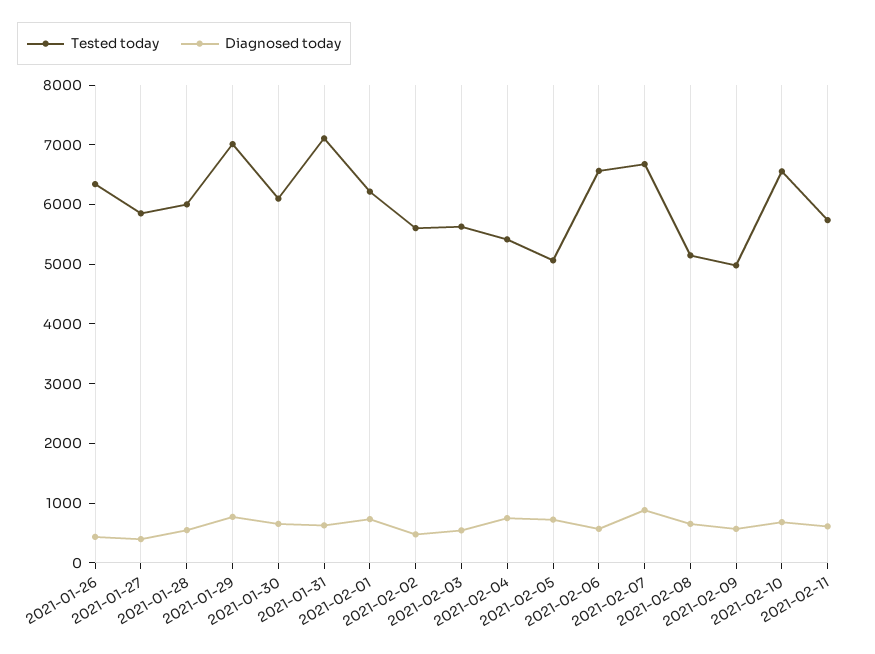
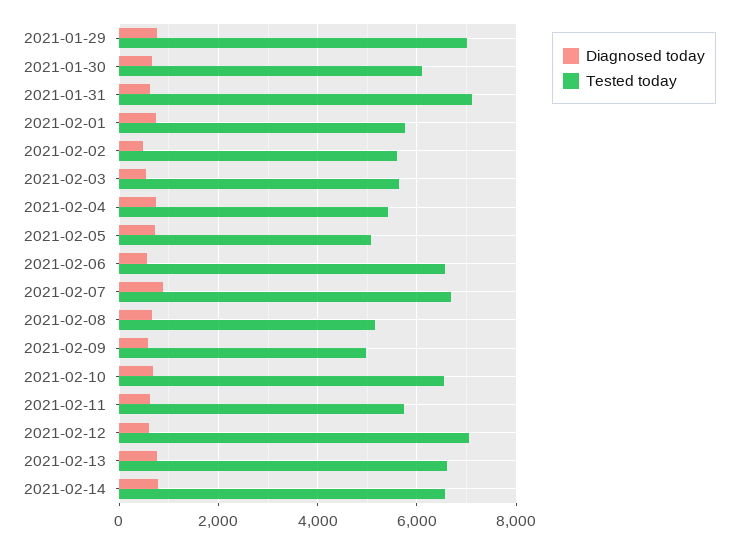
Tested today, 2021-01-26: 6400 -> none
Diagnosed today, 2021-01-26: 400 -> none
Tested today, 2021-01-27: 5800 -> none
Diagnosed today, 2021-01-27: 400 -> none
Tested today, 2021-01-28: 6000 -> none
Diagnosed today, 2021-01-28: 600 -> none
Tested today, 2021-02-01: 6200 -> 5800
Diagnosed today, 2021-02-12: none -> 600
Tested today, 2021-02-12: none -> 7000
Diagnosed today, 2021-02-13: none -> 800
Tested today, 2021-02-13: none -> 6600
Diagnosed today, 2021-02-14: none -> 800
Tested today, 2021-02-14: none -> 6600

